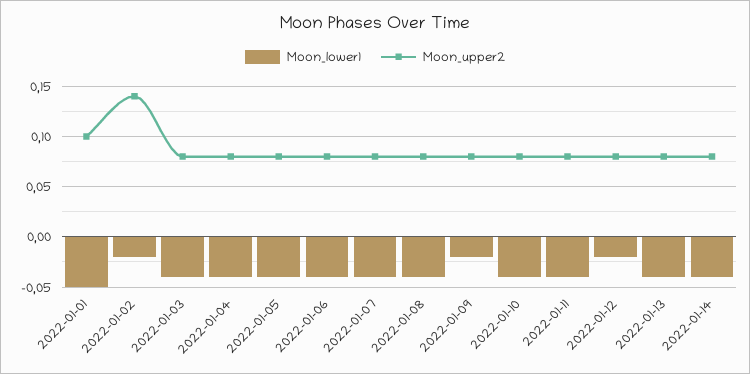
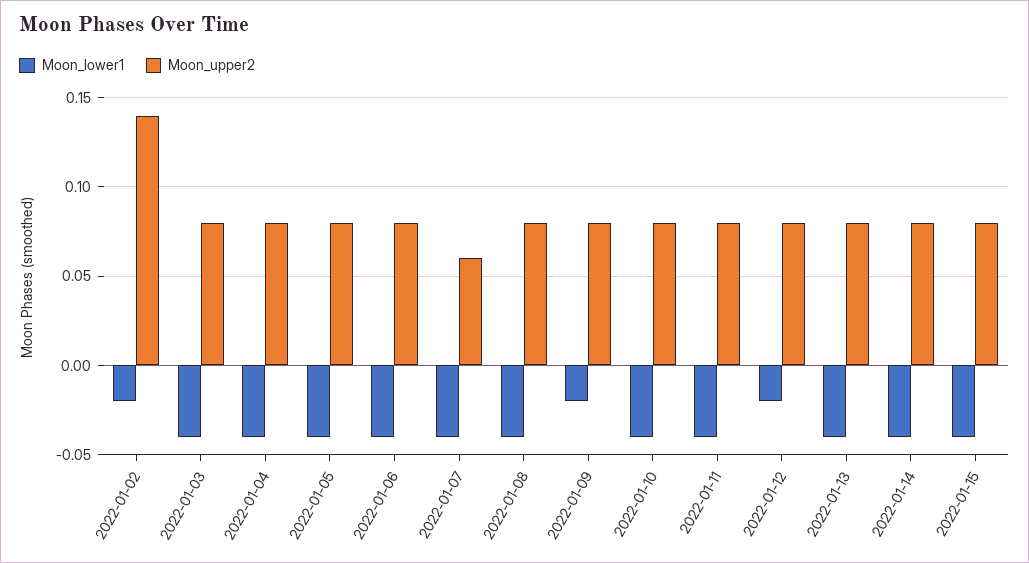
Moon_lower1, 2022-01-01: -0.05 -> none
Moon_upper2, 2022-01-01: 0.1 -> none
Moon_upper2, 2022-01-07: 0.08 -> 0.06
Moon_lower1, 2022-01-15: none -> -0.04
Moon_upper2, 2022-01-15: none -> 0.08

